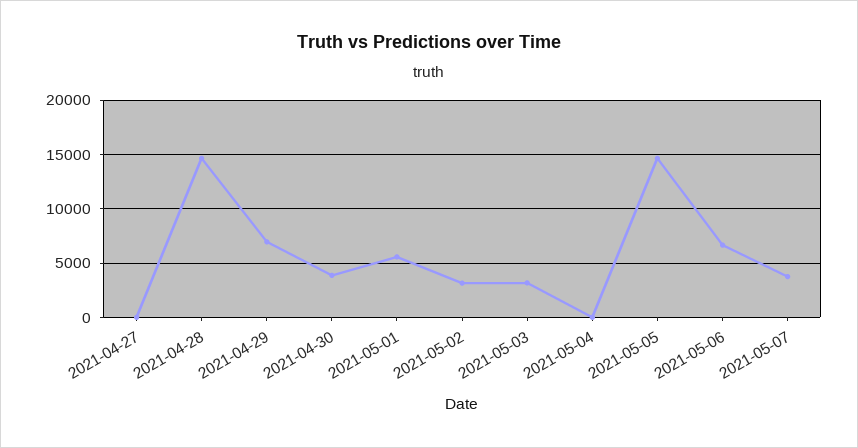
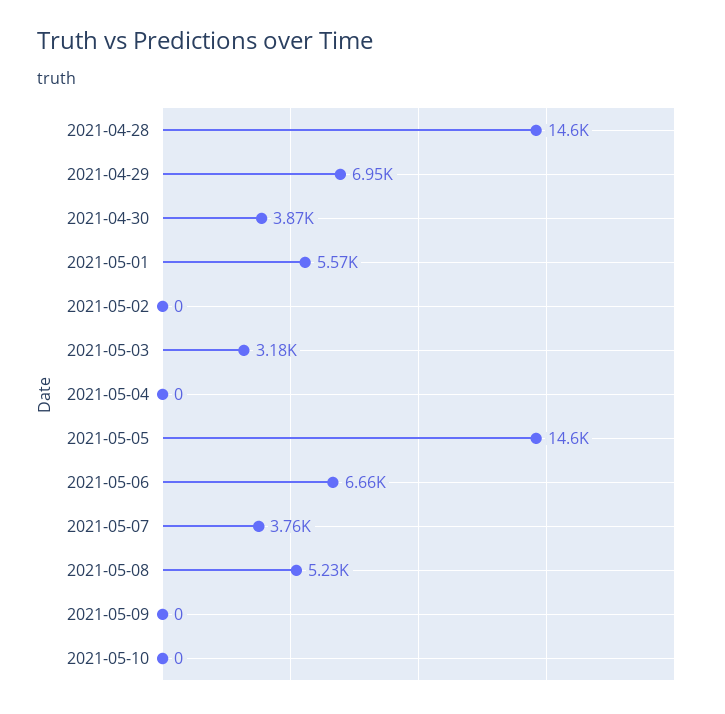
2021-04-27: 0 -> none
2021-05-02: 3000 -> 0
2021-05-08: none -> 5230
2021-05-09: none -> 0
2021-05-10: none -> 0

